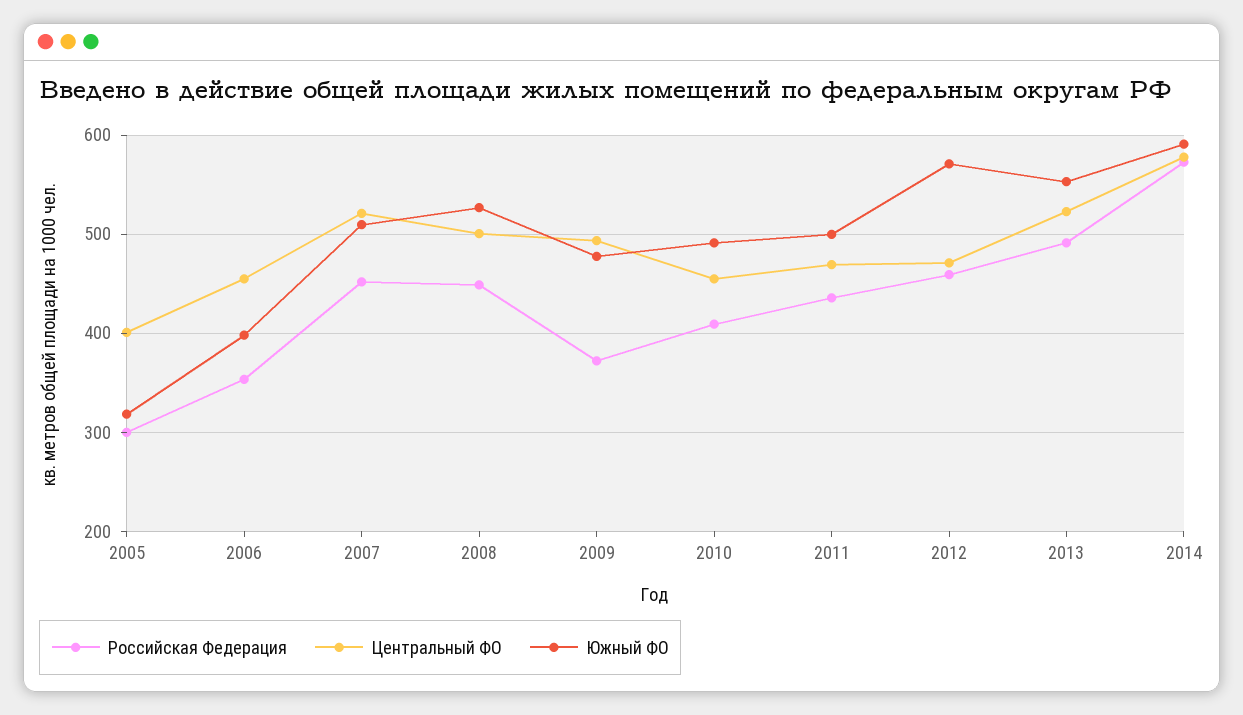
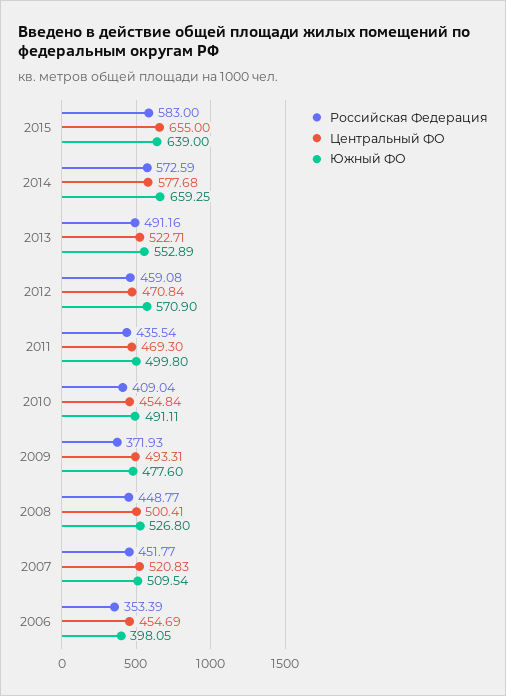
Российская Федерация, 2005: 300 -> none
Центральный ФО, 2005: 400 -> none
Южный ФО, 2005: 320 -> none
Южный ФО, 2014: 590 -> 659.25
Российская Федерация, 2015: none -> 583
Центральный ФО, 2015: none -> 655
Южный ФО, 2015: none -> 639

